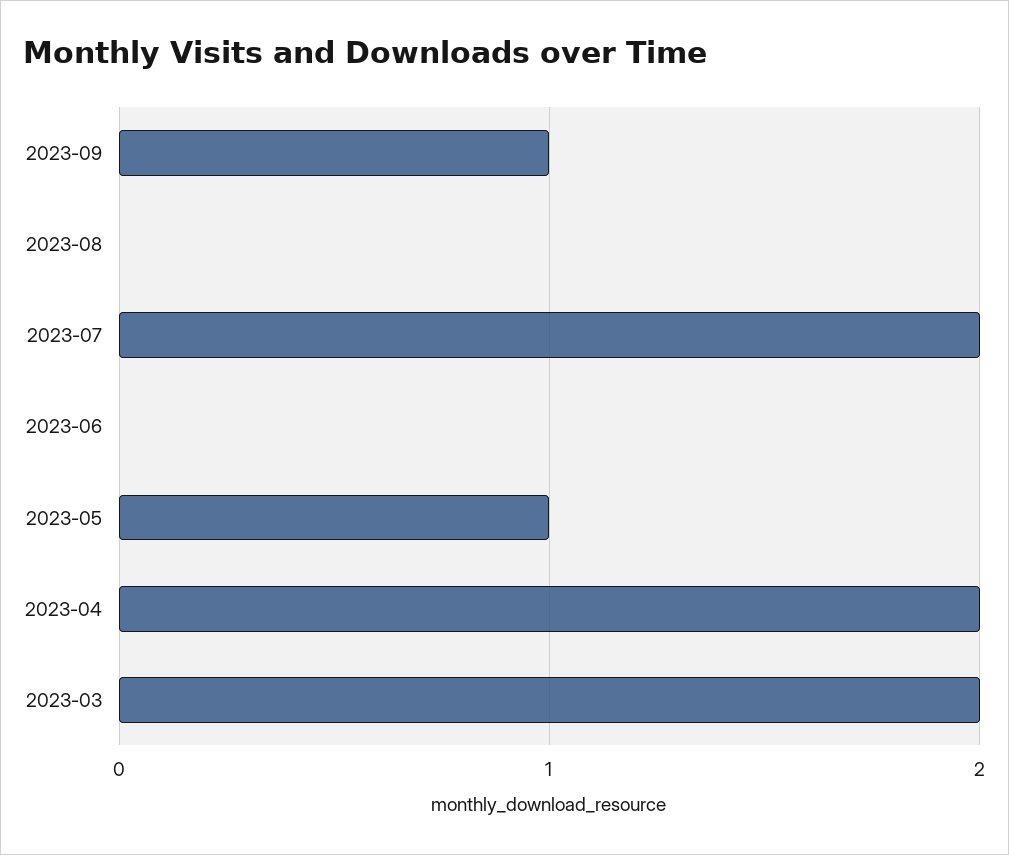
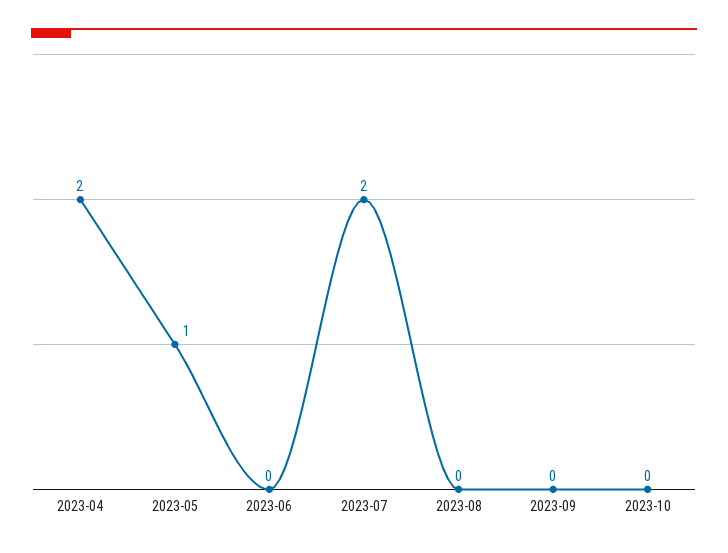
2023-09: 1 -> 0
2023-03: 2 -> none
2023-10: none -> 0

